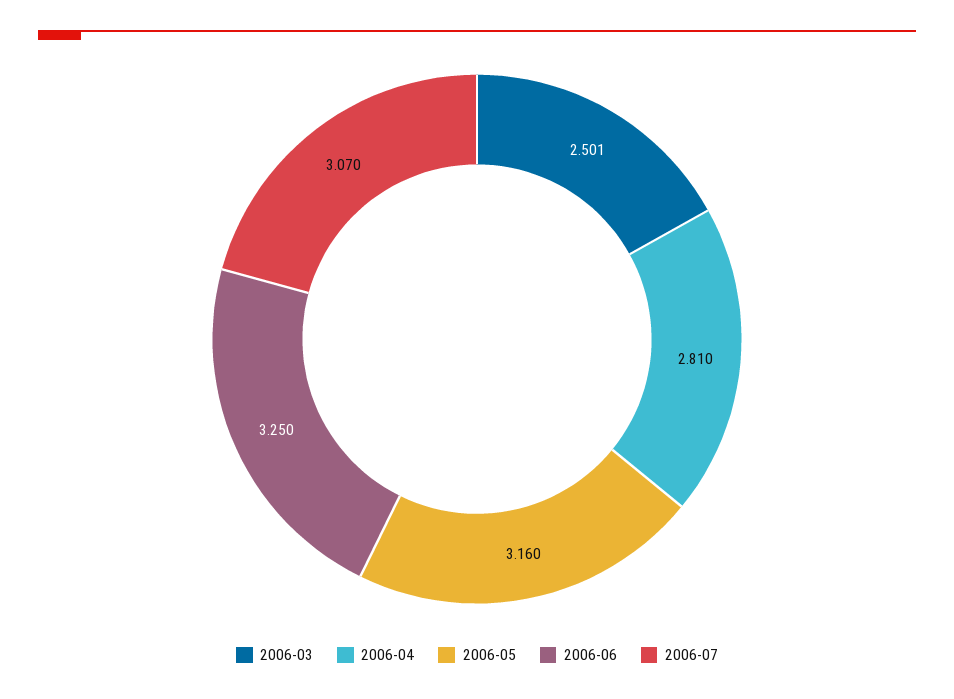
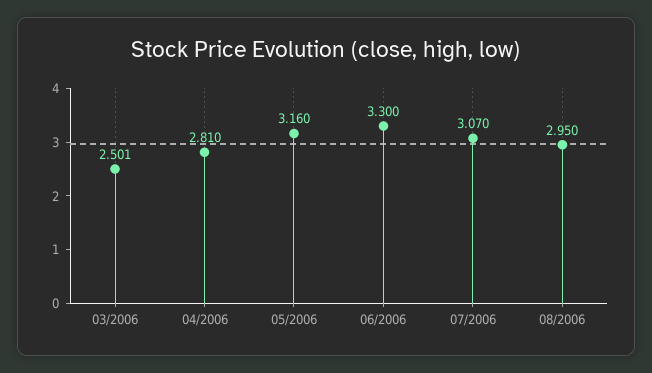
2006-06: 3.25 -> 3.3
08/2006: none -> 2.95

